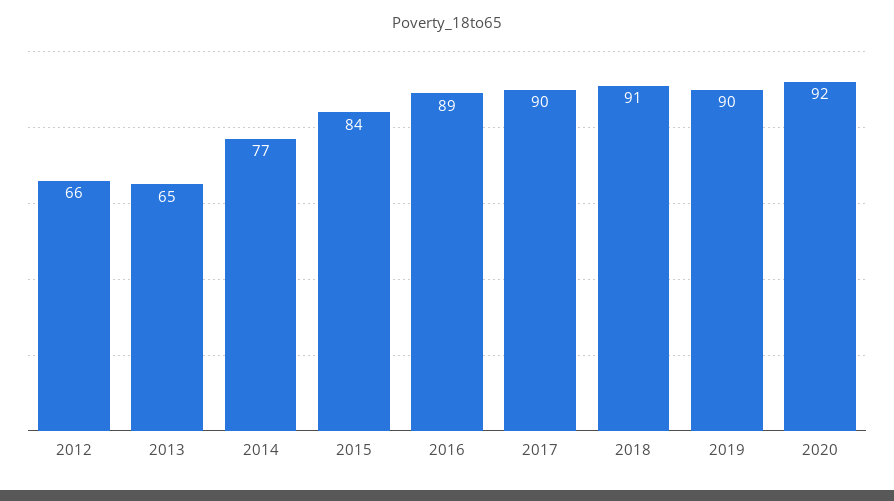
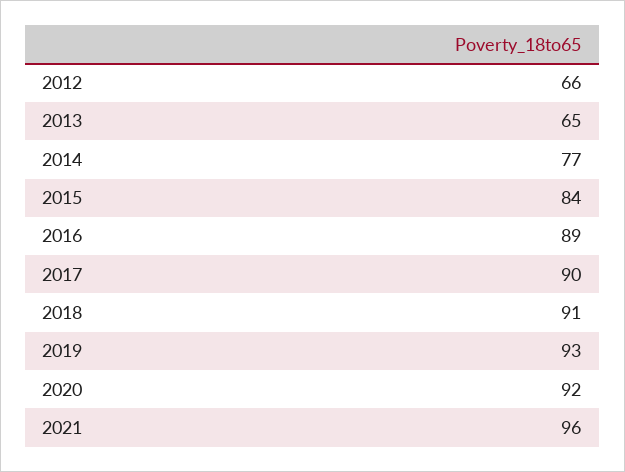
2019: 90 -> 93
2021: none -> 96

